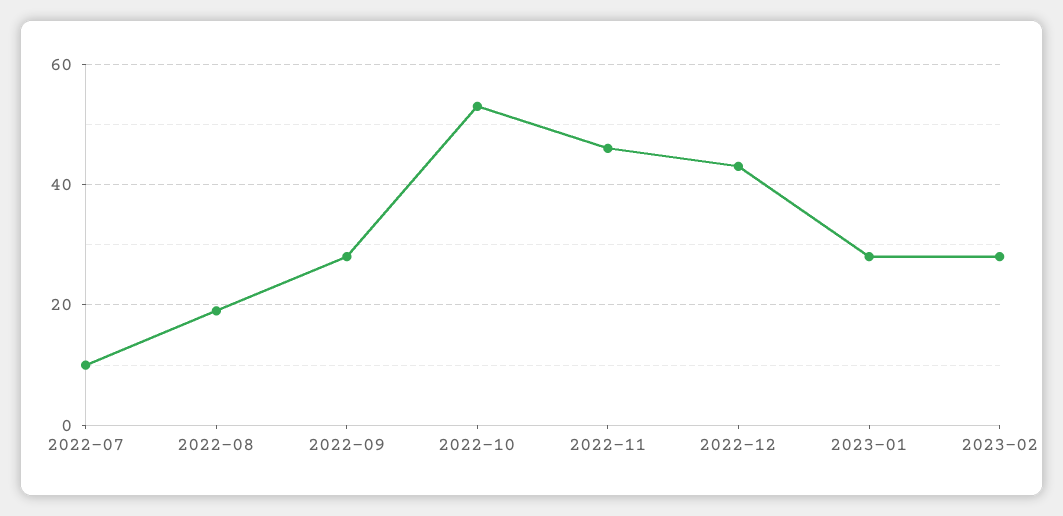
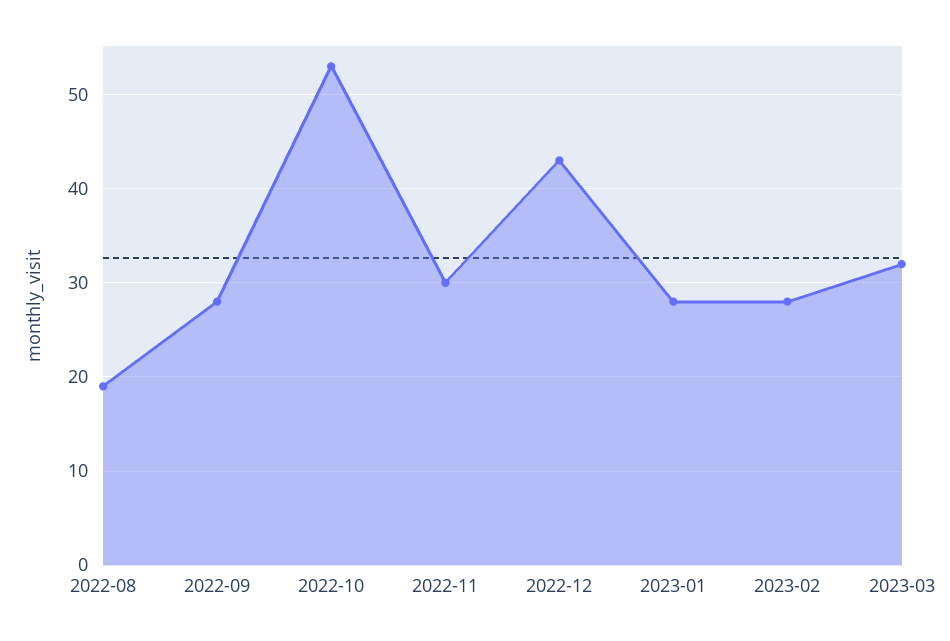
2022-07: 10 -> none
2022-11: 45 -> 30
2023-03: none -> 32

